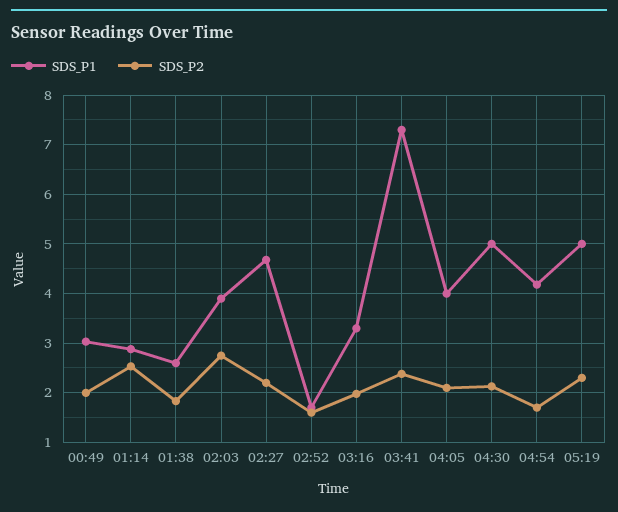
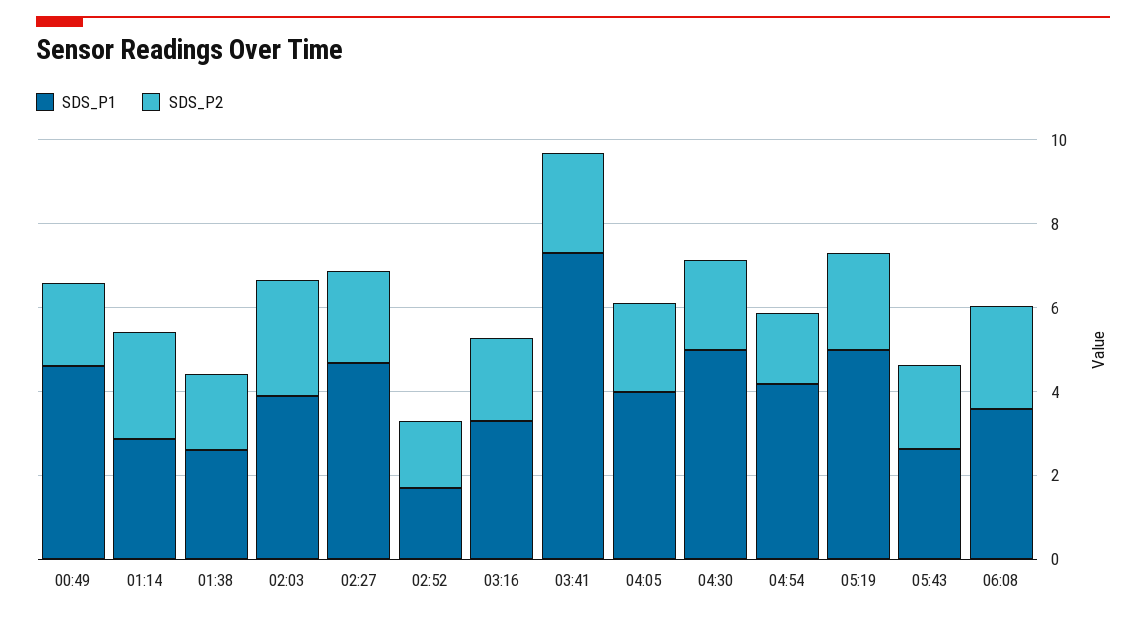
SDS_P1, 00:49: 3 -> 4.5
SDS_P1, 05:43: none -> 2.5
SDS_P2, 05:43: none -> 2
SDS_P1, 06:08: none -> 3.5
SDS_P2, 06:08: none -> 2.5

